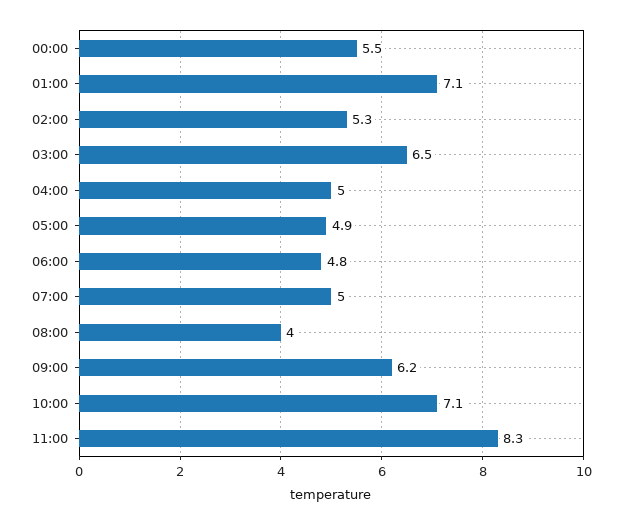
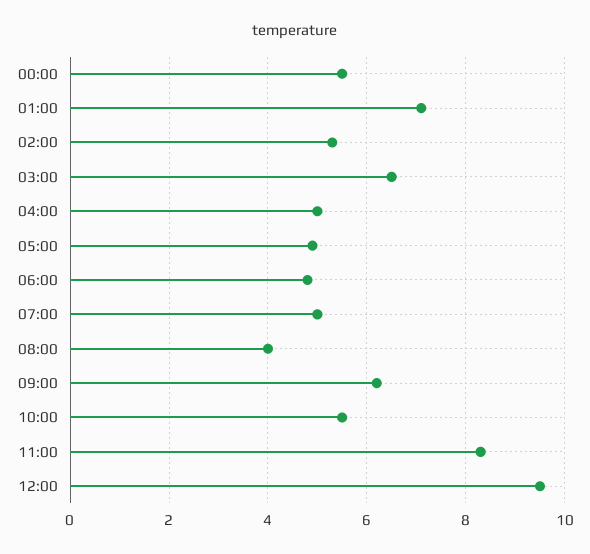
10:00: 7.1 -> 5.5
12:00: none -> 9.5

